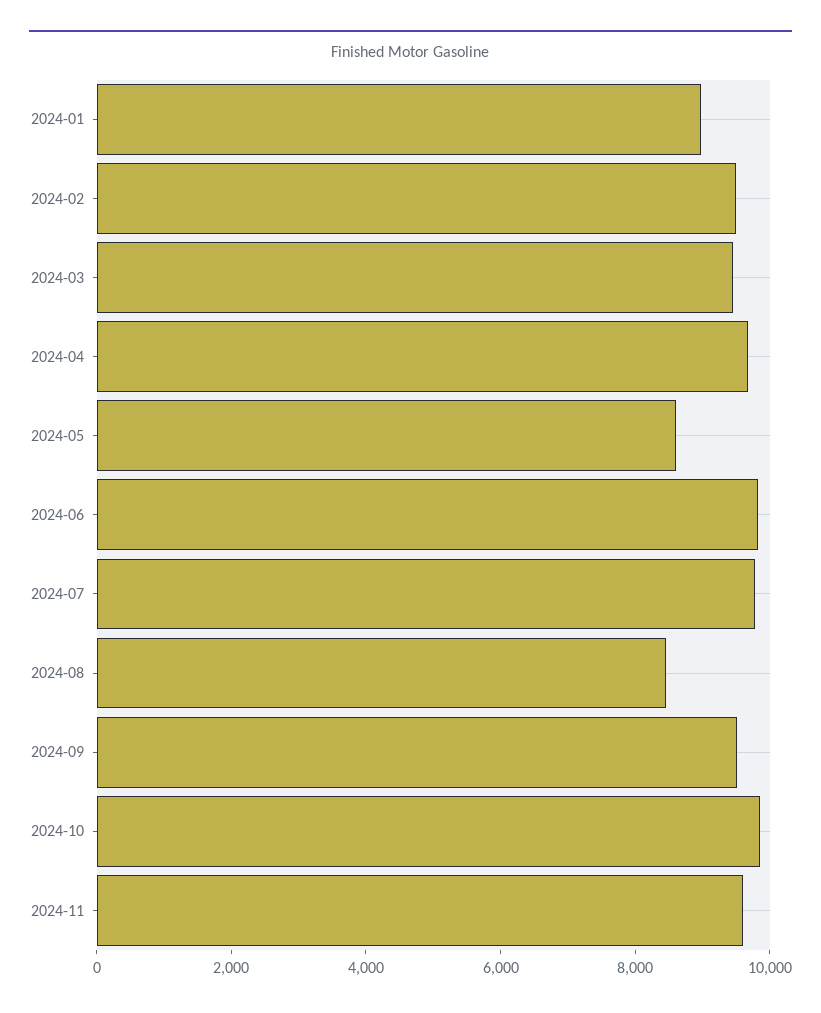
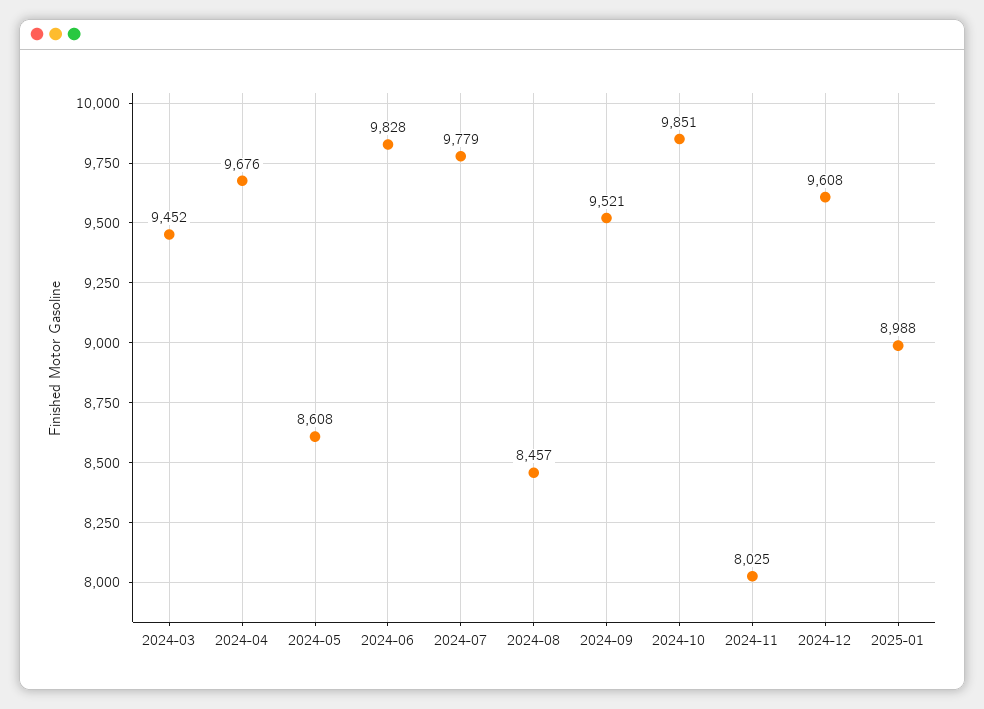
2024-01: 9000 -> none
2024-02: 9500 -> none
2024-11: 9500 -> 8025
2024-12: none -> 9608
2025-01: none -> 8988

